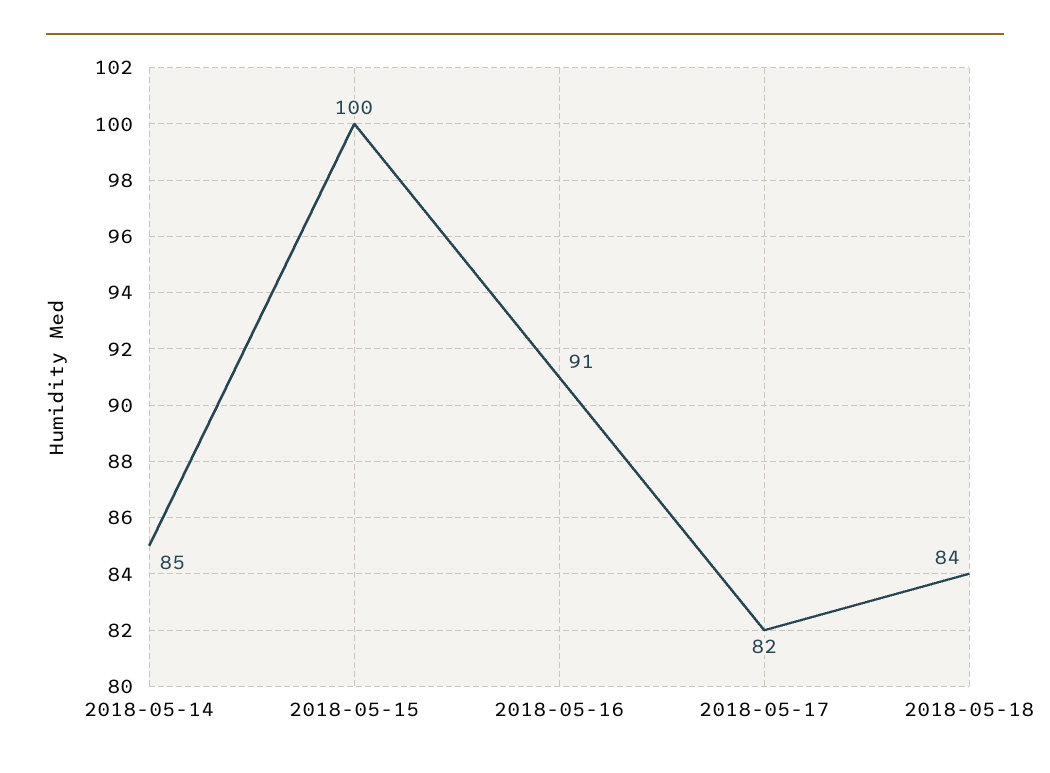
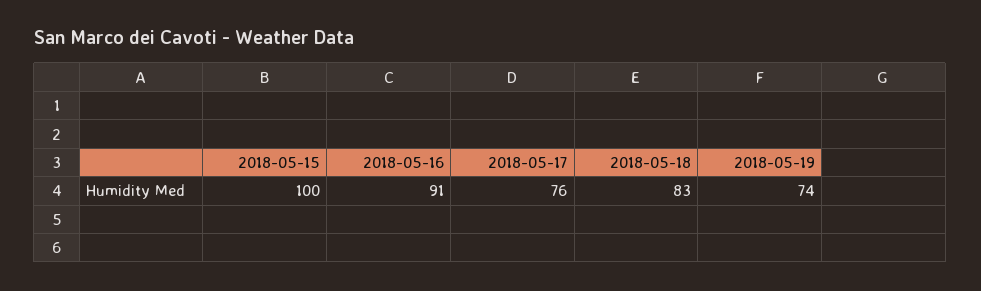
2018-05-14: 85 -> none
2018-05-17: 82 -> 76
2018-05-18: 84 -> 83
2018-05-19: none -> 74

